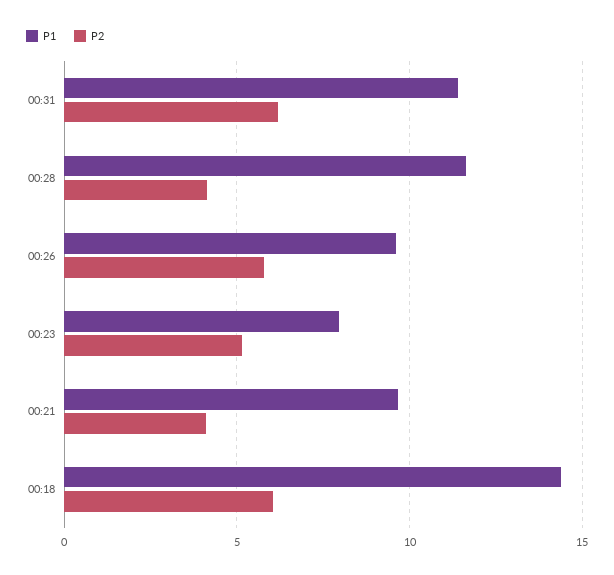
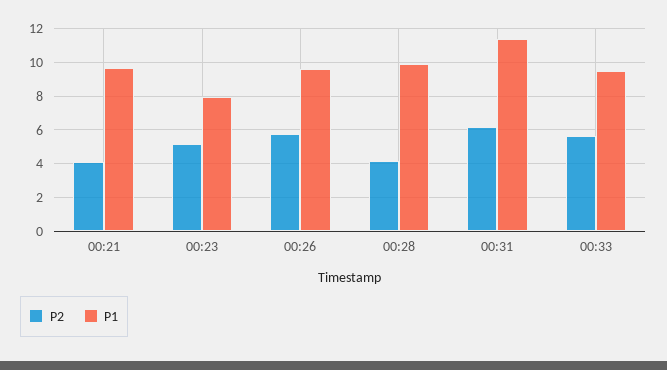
P1, 00:28: 11.5 -> 10
P1, 00:18: 14.5 -> none
P2, 00:18: 6 -> none
P2, 00:33: none -> 5.5
P1, 00:33: none -> 9.5

